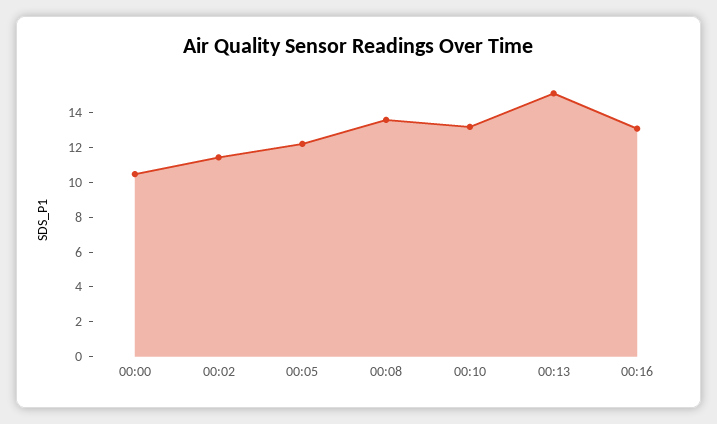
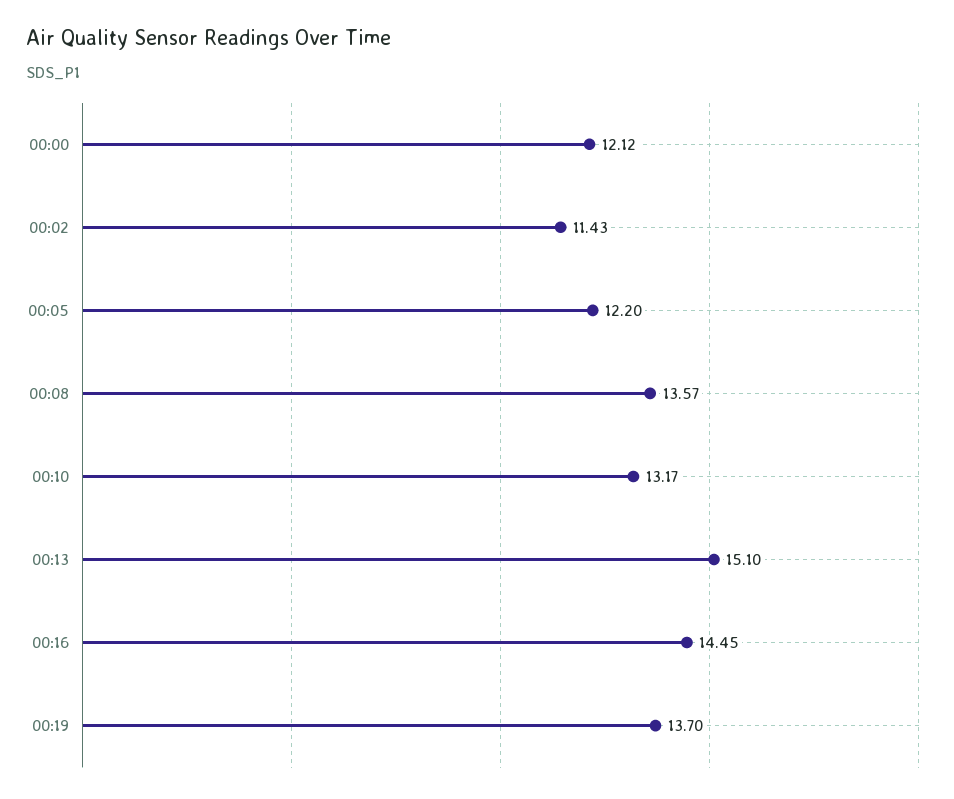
00:00: 10.5 -> 12.12
00:16: 13 -> 14.45
00:19: none -> 13.7

